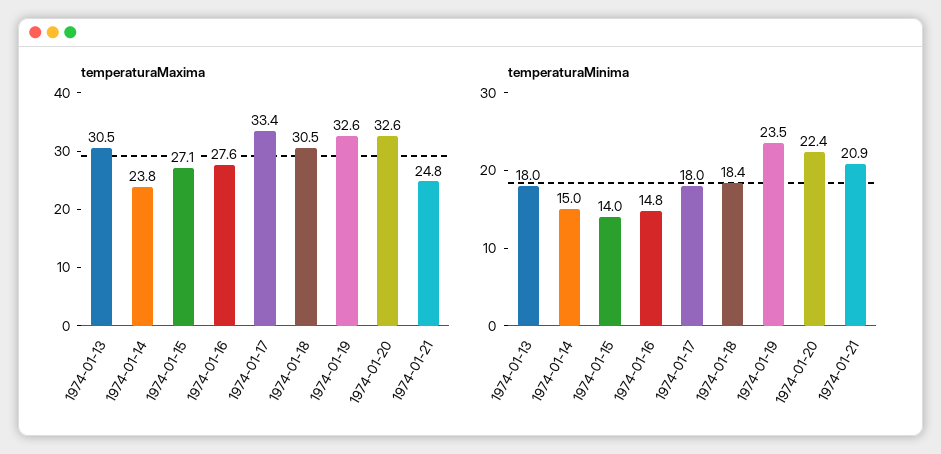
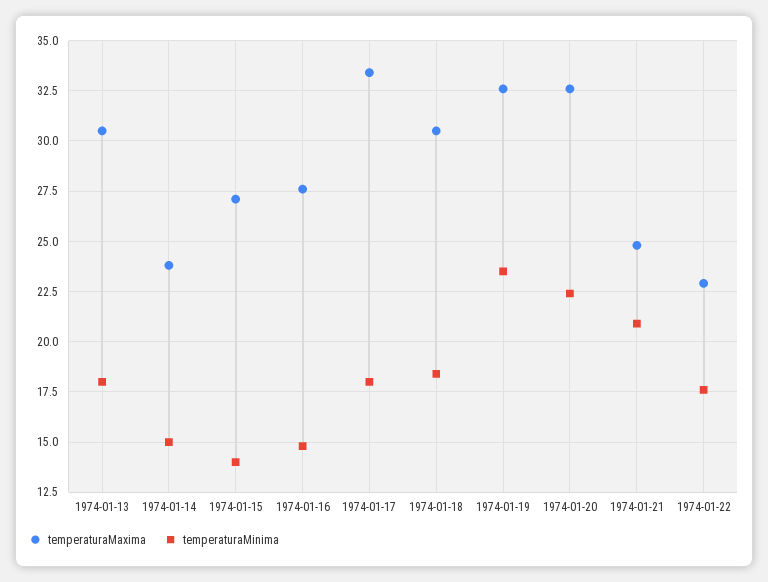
temperaturaMaxima, 1974-01-22: none -> 23
temperaturaMinima, 1974-01-22: none -> 17.5

